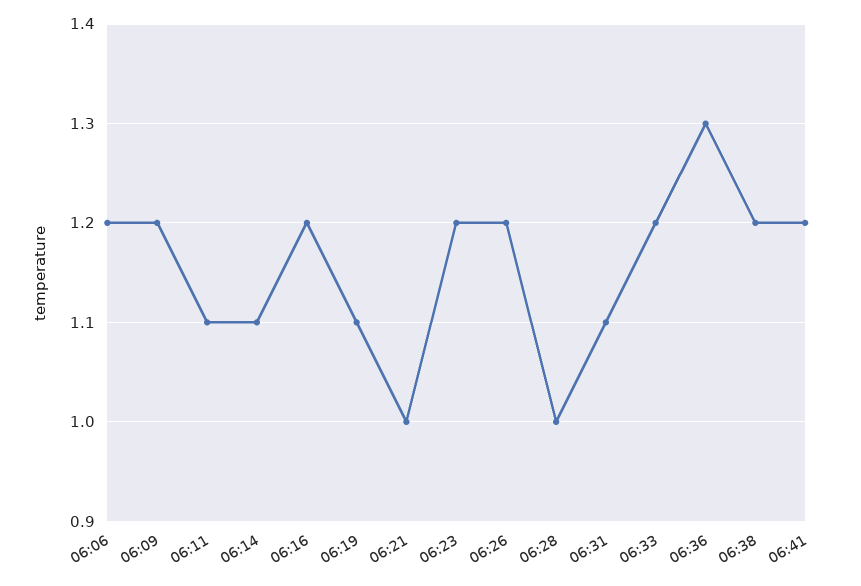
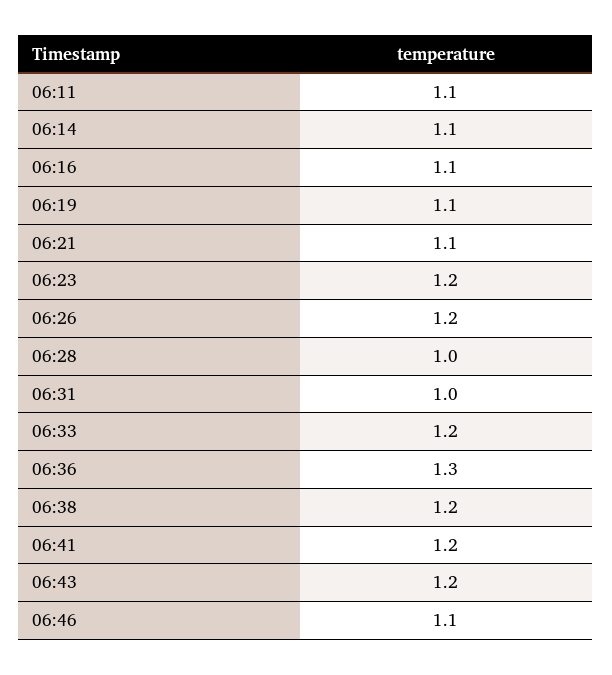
06:06: 1.2 -> none
06:09: 1.2 -> none
06:16: 1.2 -> 1.1
06:21: 1 -> 1.1
06:31: 1.1 -> 1
06:43: none -> 1.2
06:46: none -> 1.1

